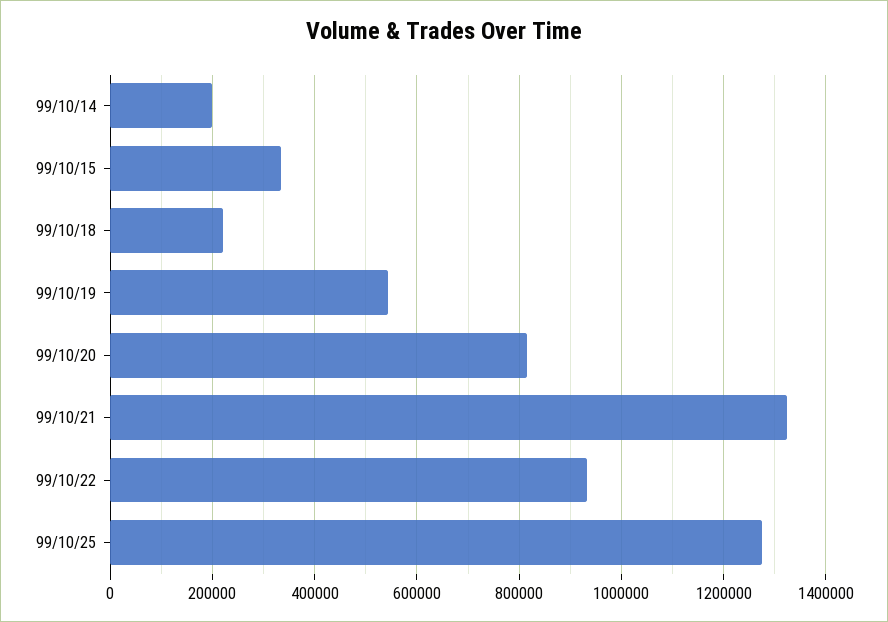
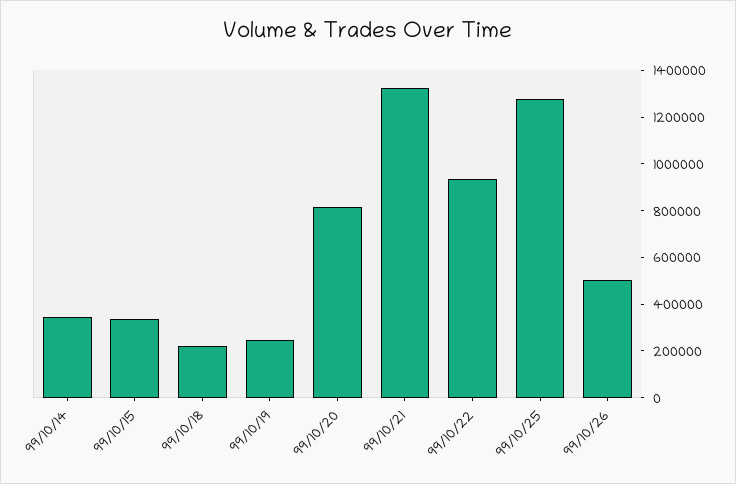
99/10/14: 200000 -> 350000
99/10/19: 540000 -> 250000
99/10/26: none -> 500000

